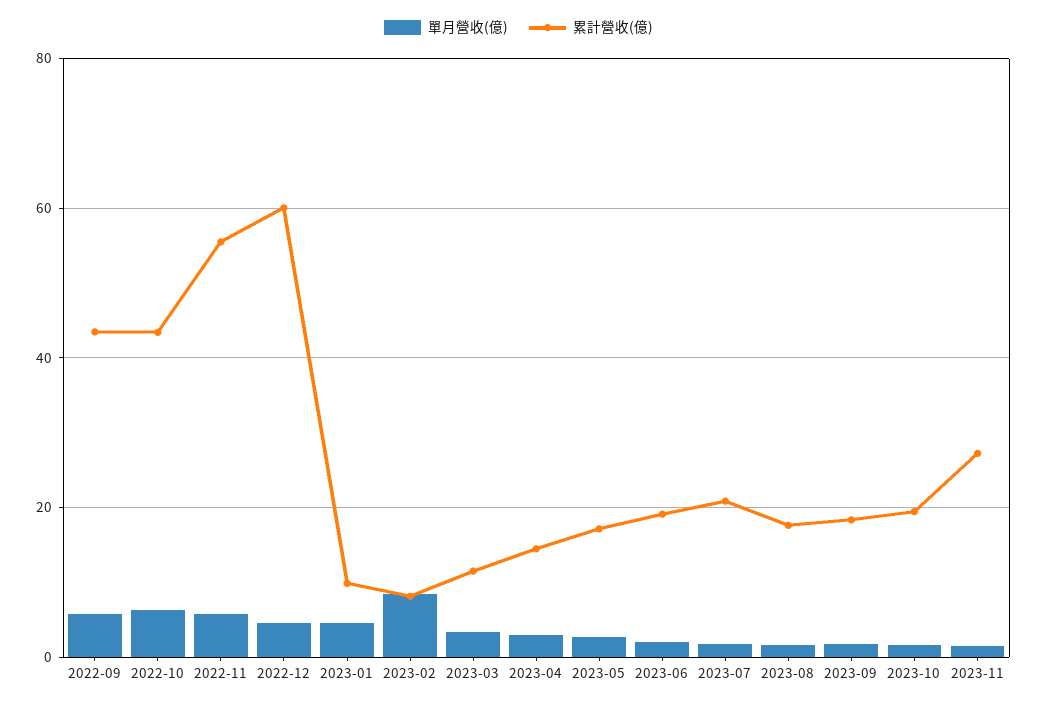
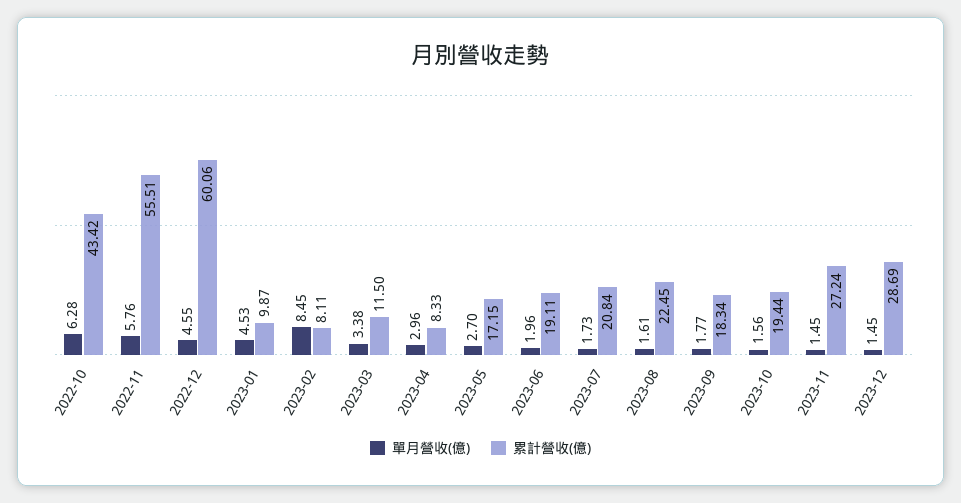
單月營收(億), 2022-09: 6 -> none
累計營收(億), 2022-09: 44 -> none
累計營收(億), 2023-04: 14 -> 8.33
累計營收(億), 2023-08: 18 -> 22.45
單月營收(億), 2023-12: none -> 1.45
累計營收(億), 2023-12: none -> 28.69

